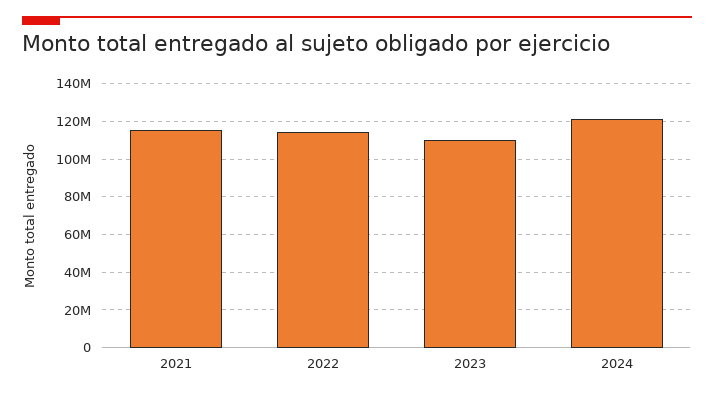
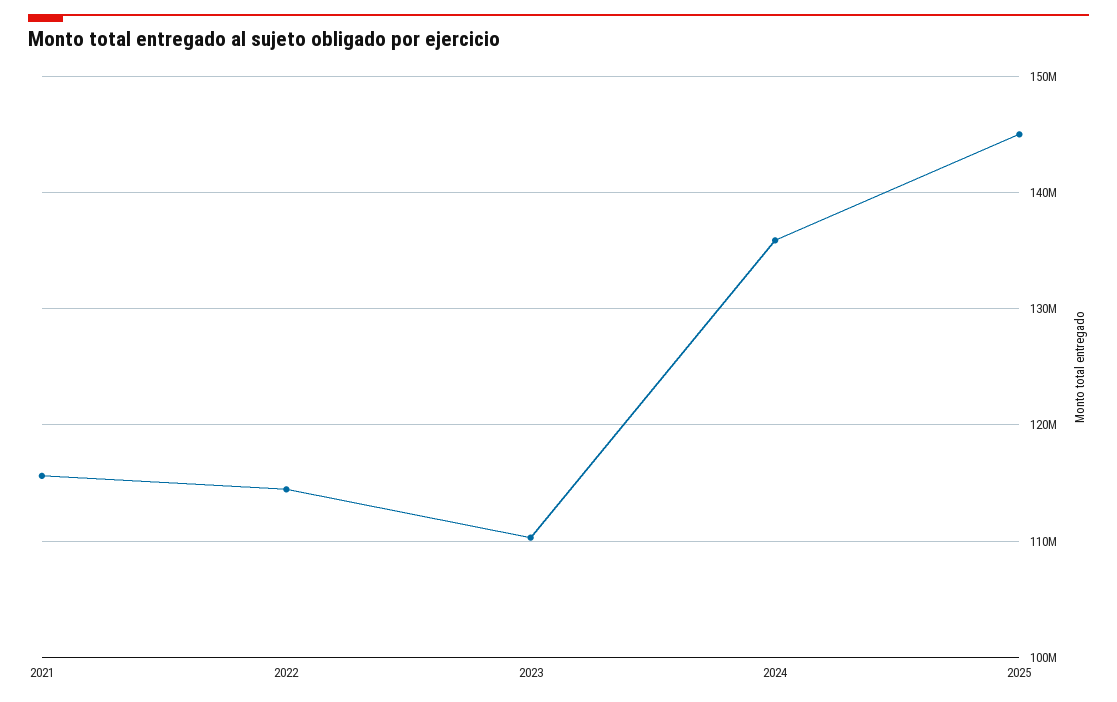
2024: 120000000 -> 136000000
2025: none -> 145000000

